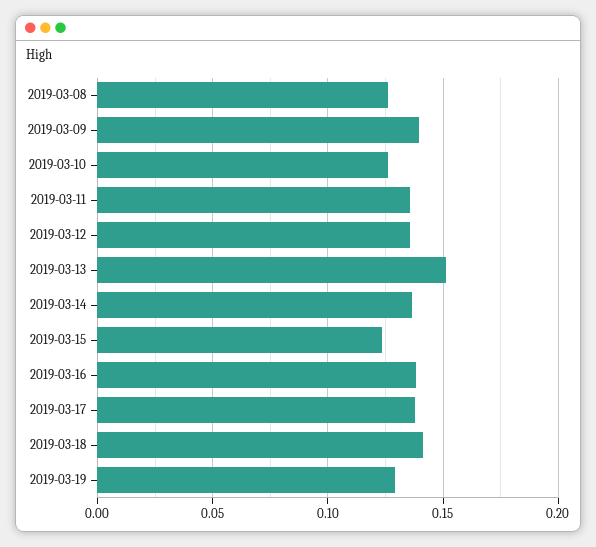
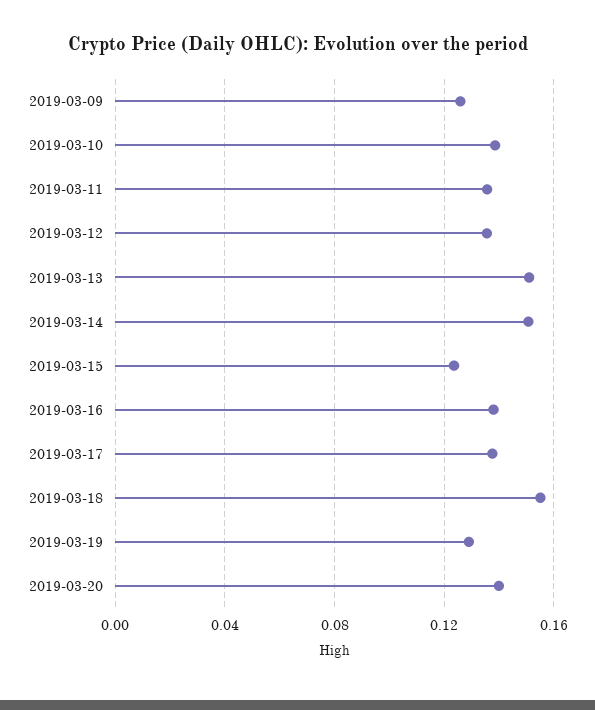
2019-03-08: 0.125 -> none
2019-03-09: 0.14 -> 0.125
2019-03-10: 0.125 -> 0.14
2019-03-14: 0.135 -> 0.15
2019-03-18: 0.14 -> 0.155
2019-03-20: none -> 0.14

